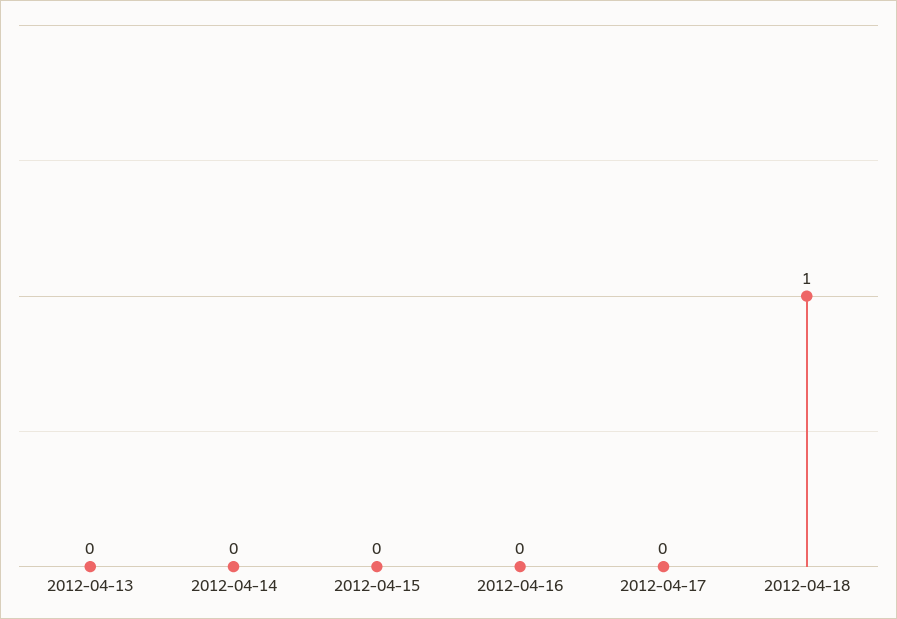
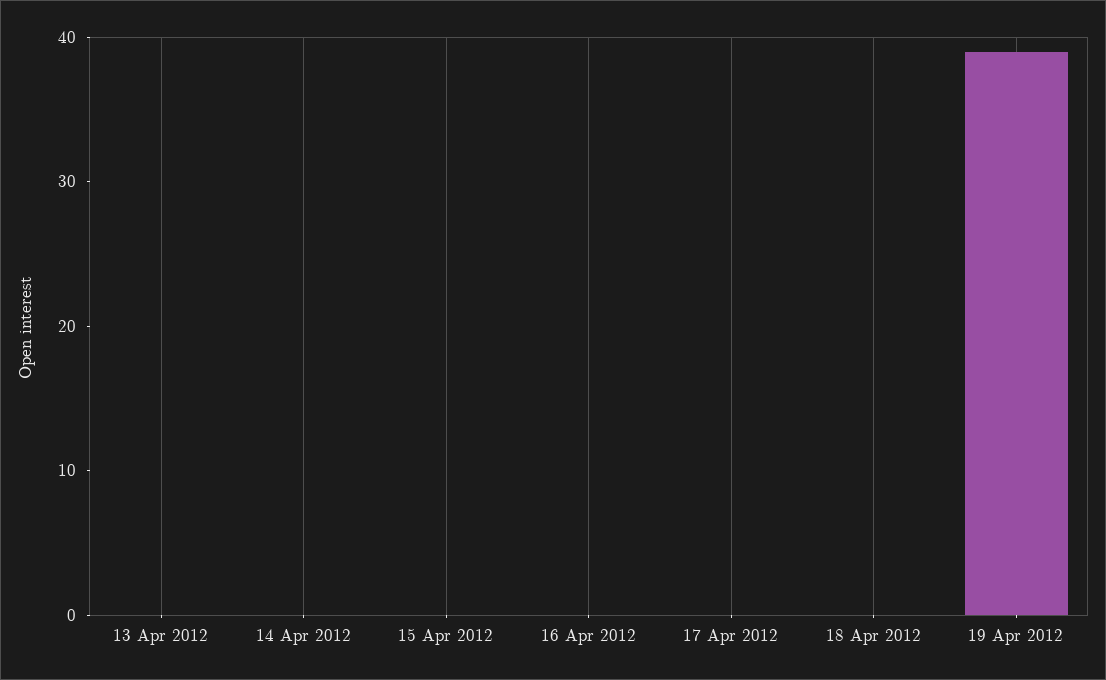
2012-04-18: 1 -> 0
19 Apr 2012: none -> 39

